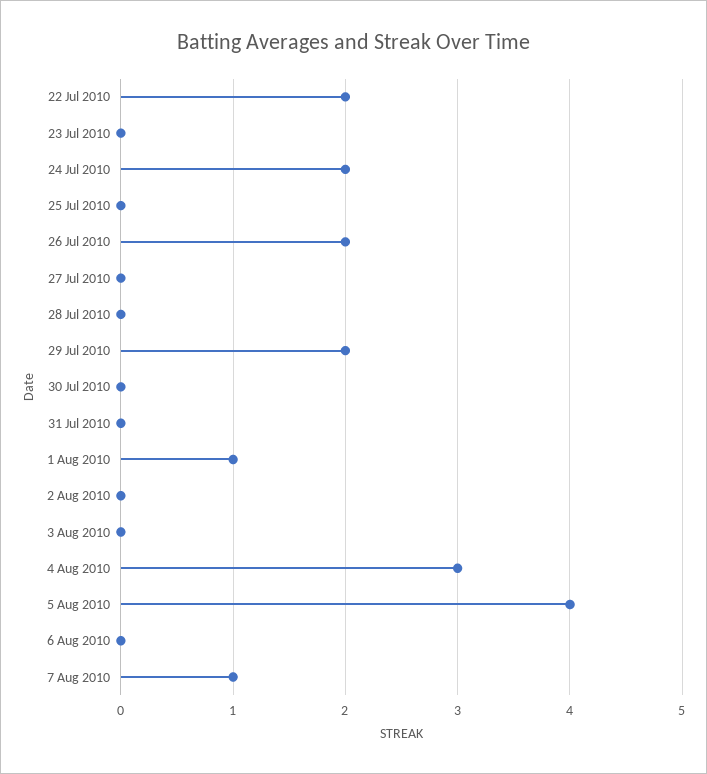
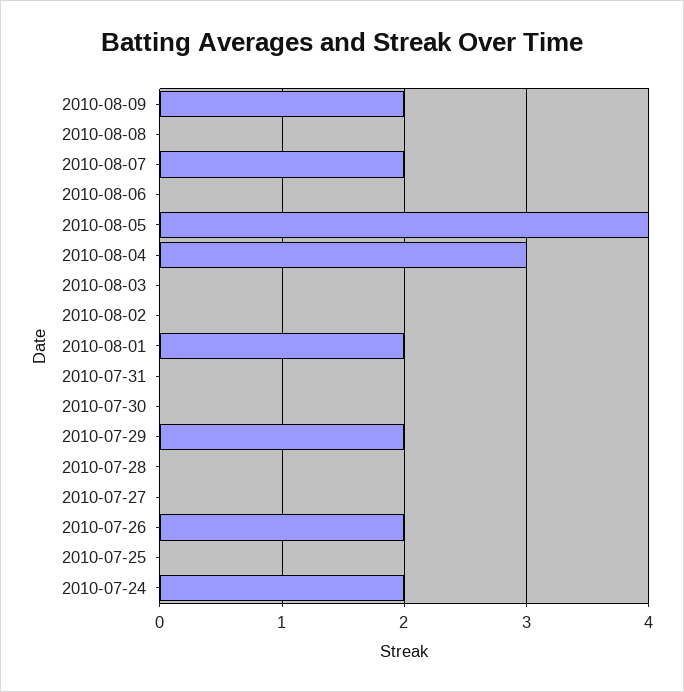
22 Jul 2010: 2 -> none
23 Jul 2010: 0 -> none
1 Aug 2010: 1 -> 2
7 Aug 2010: 1 -> 2
2010-08-09: none -> 2
2010-08-08: none -> 0

